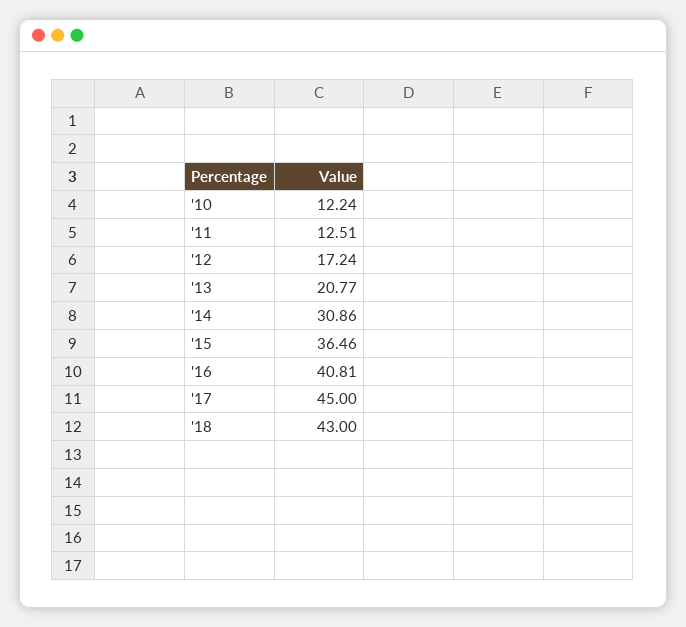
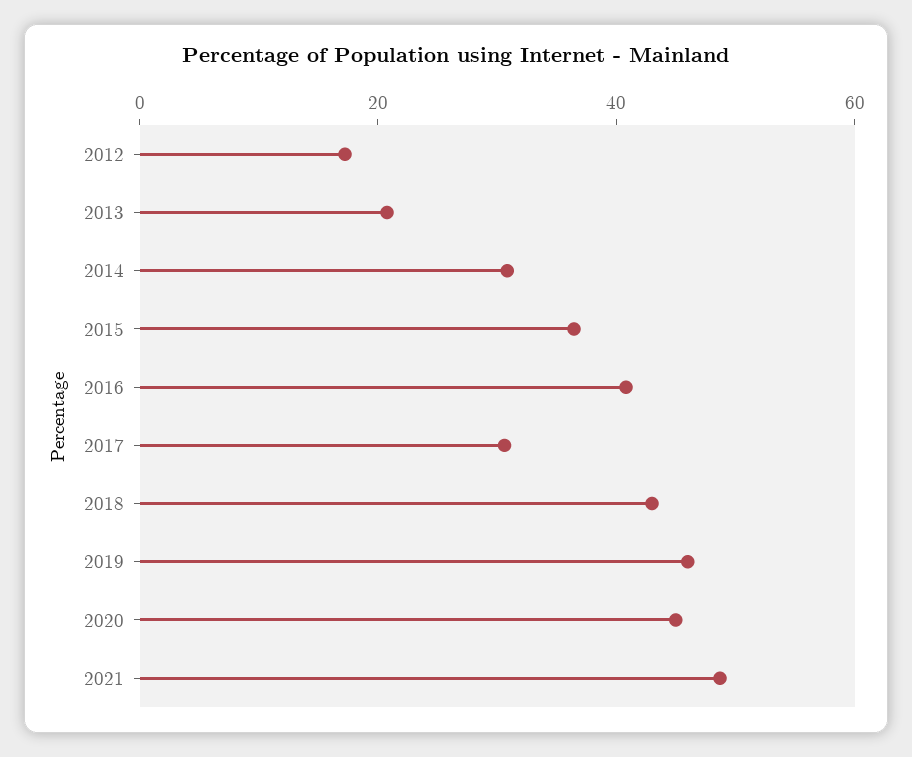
'10: 12.24 -> none
'11: 12.51 -> none
'17: 45 -> 30
2019: none -> 45
2020: none -> 45
2021: none -> 50

